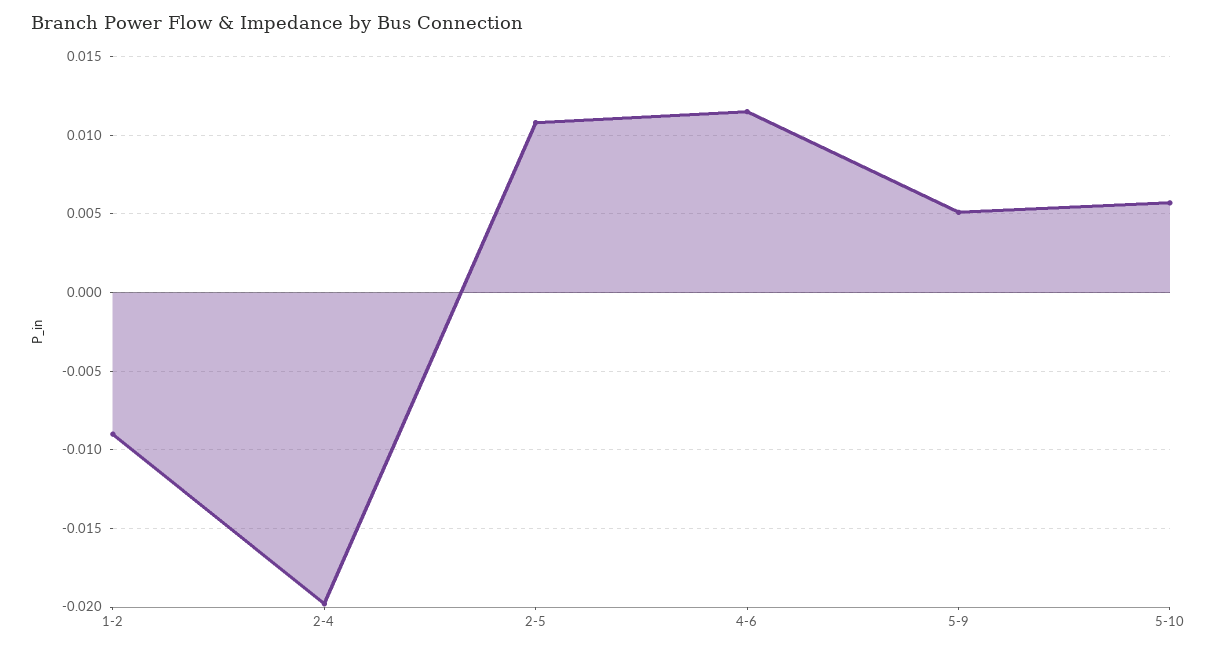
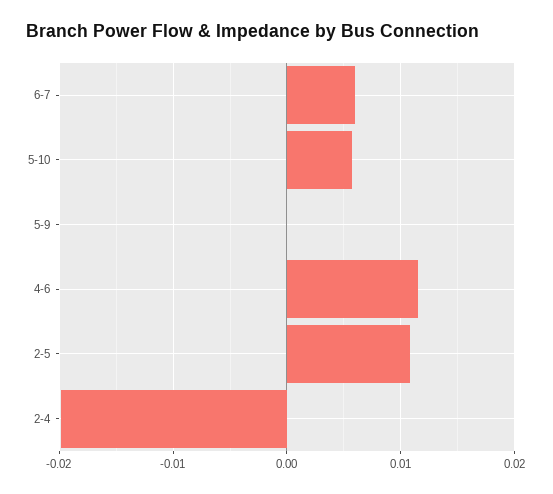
1-2: -0.009 -> none
5-9: 0.005 -> 0
6-7: none -> 0.006

